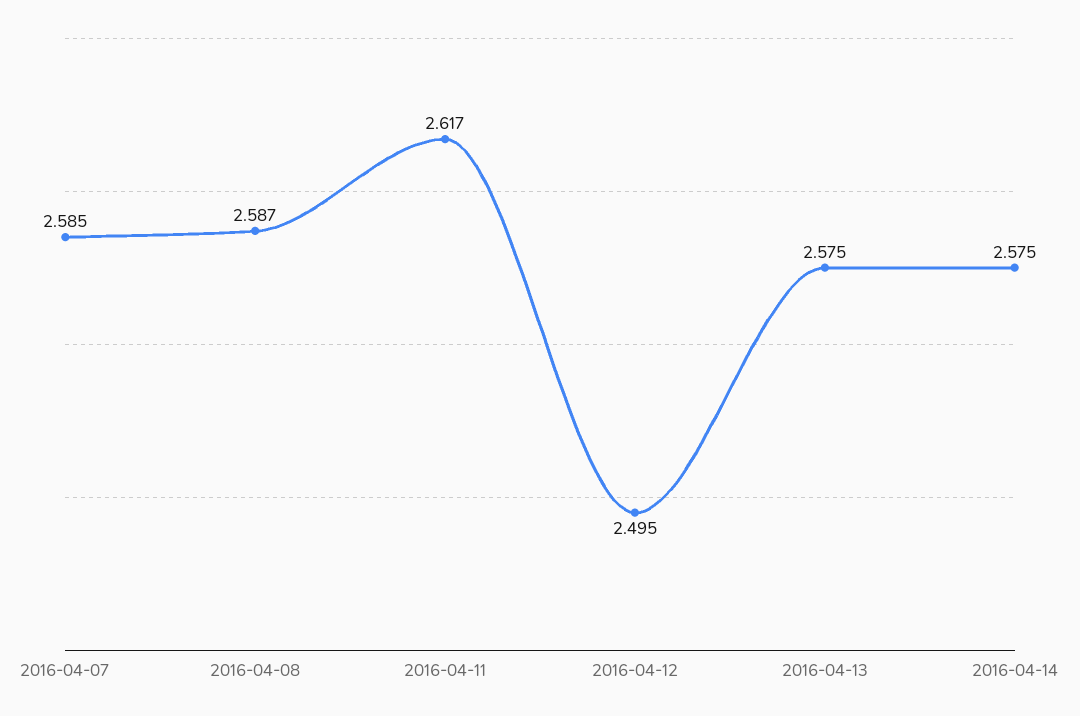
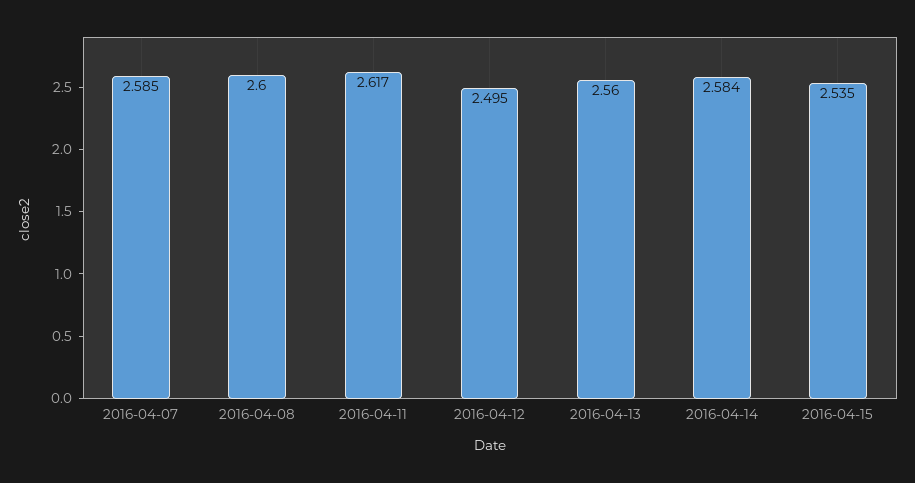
2016-04-08: 2.587 -> 2.6
2016-04-13: 2.575 -> 2.56
2016-04-14: 2.575 -> 2.584
2016-04-15: none -> 2.535

